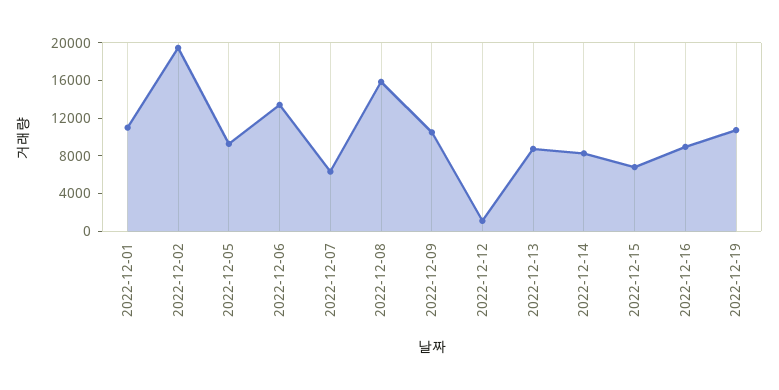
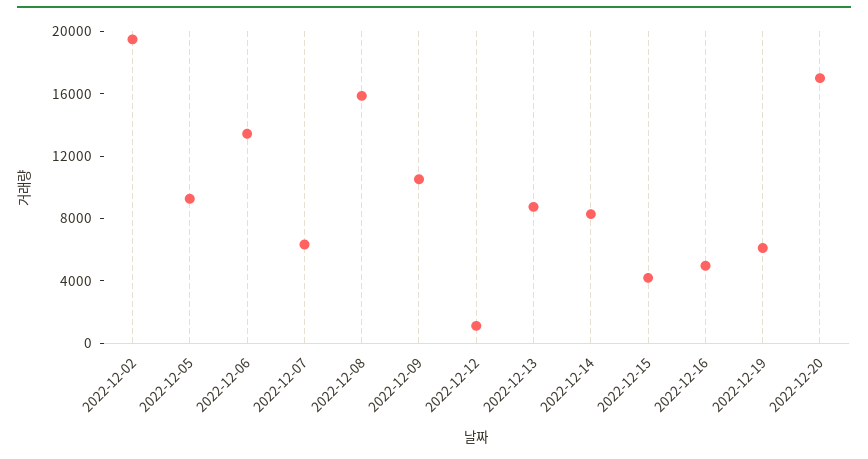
2022-12-01: 11000 -> none
2022-12-15: 7000 -> 4000
2022-12-16: 9000 -> 5000
2022-12-19: 11000 -> 6000
2022-12-20: none -> 17000

